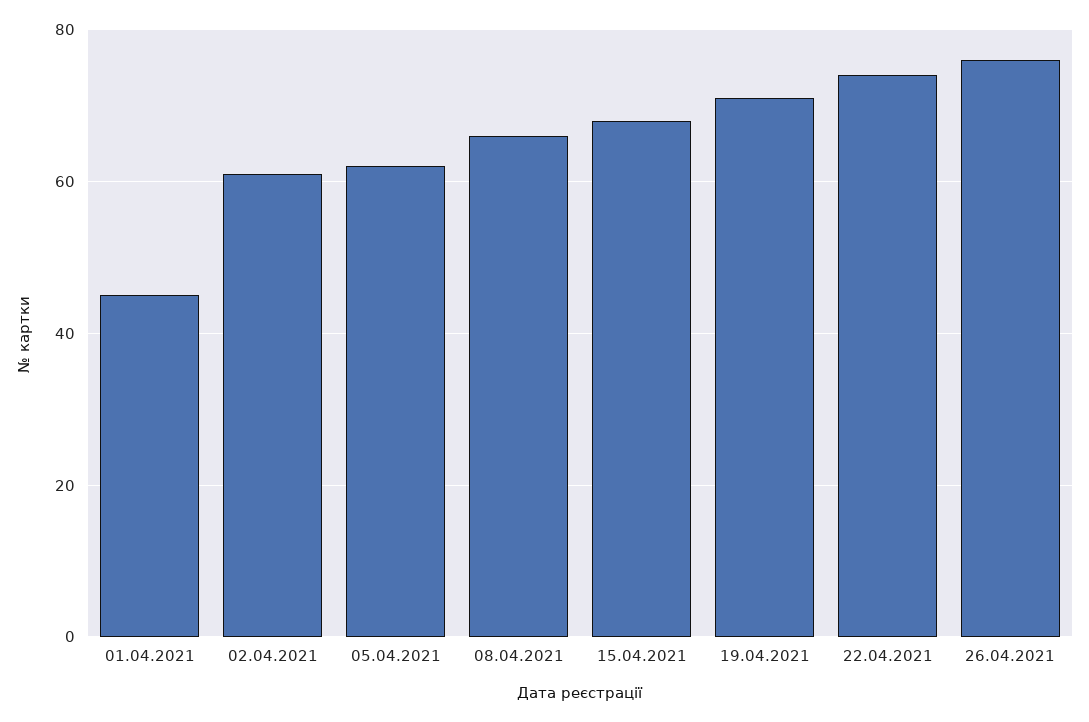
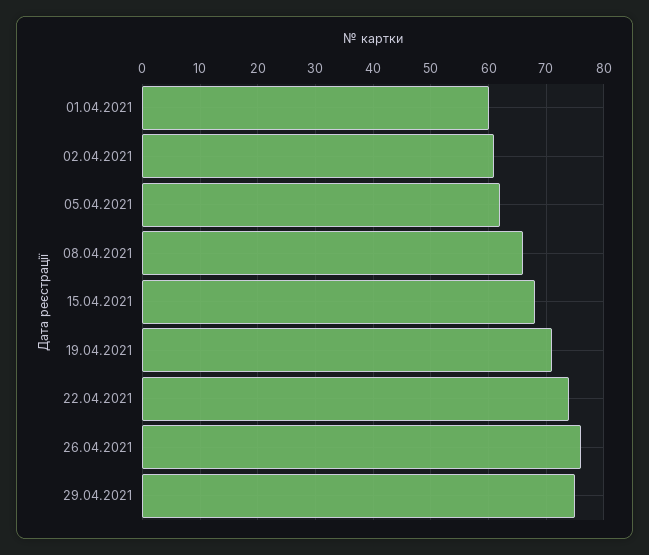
01.04.2021: 45 -> 60
29.04.2021: none -> 75

